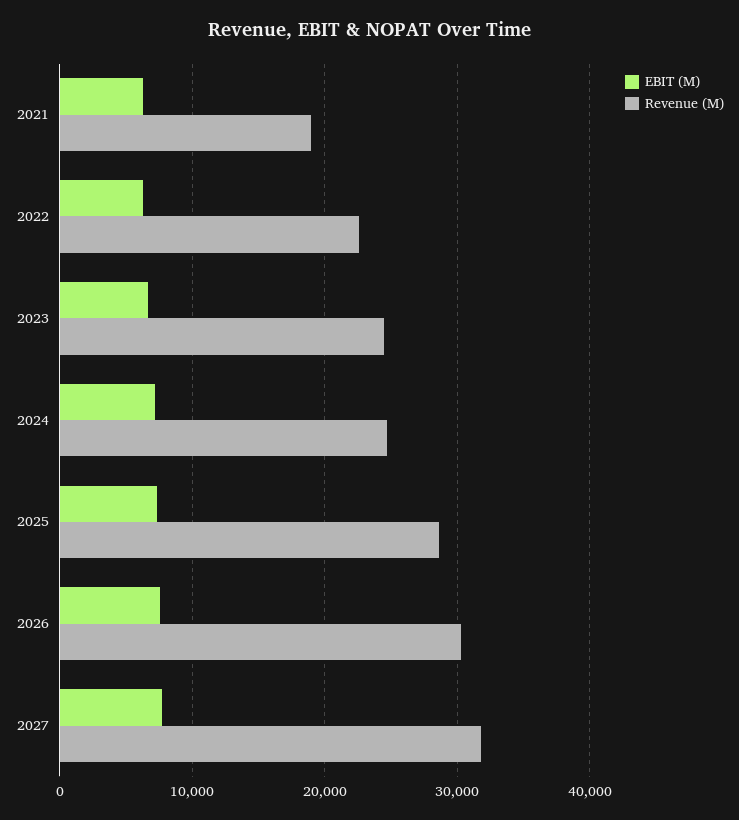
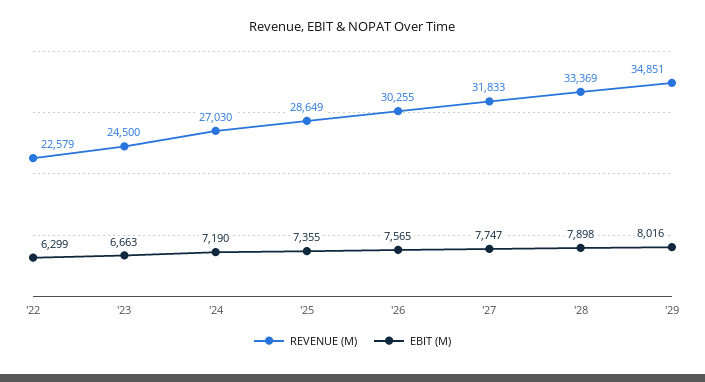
EBIT (M), 2021: 6000 -> none
Revenue (M), 2021: 19000 -> none
Revenue (M), 2024: 25000 -> 27030
Revenue (M), '28: none -> 33369
EBIT (M), '28: none -> 7898
Revenue (M), '29: none -> 34851
EBIT (M), '29: none -> 8016

